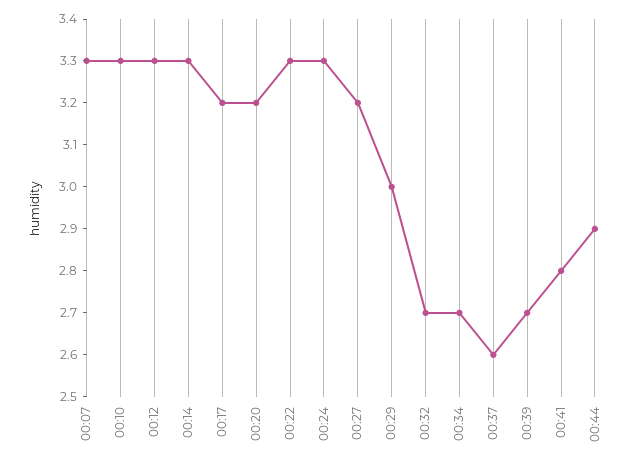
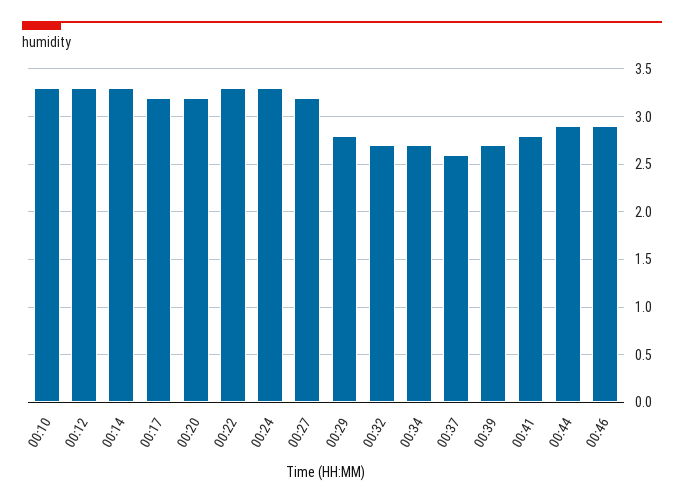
00:07: 3.3 -> none
00:29: 3 -> 2.8
00:46: none -> 2.9

